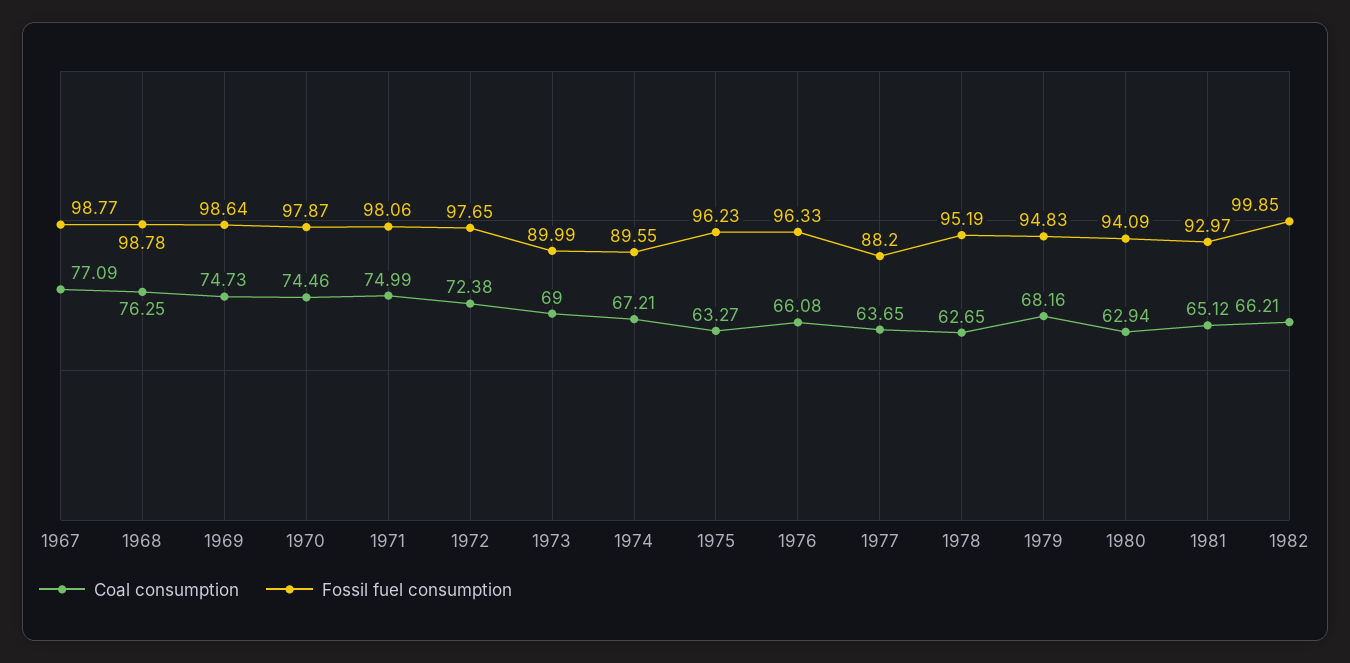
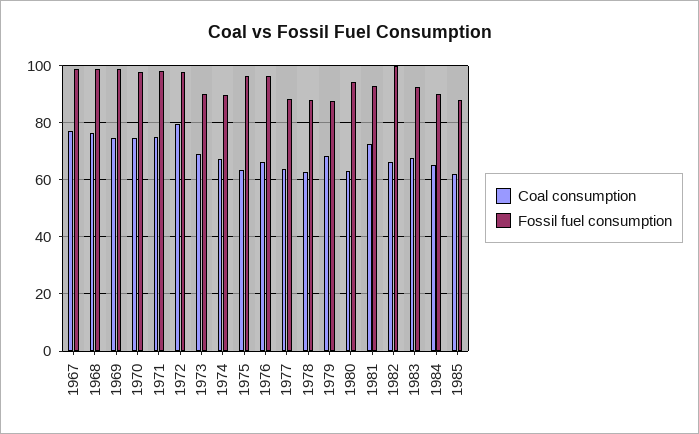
Coal consumption, 1972: 72.38 -> 80
Fossil fuel consumption, 1978: 95.19 -> 87.5
Fossil fuel consumption, 1979: 94.83 -> 87.5
Coal consumption, 1981: 65.12 -> 72.5
Coal consumption, 1983: none -> 67.5
Fossil fuel consumption, 1983: none -> 92.5
Coal consumption, 1984: none -> 65
Fossil fuel consumption, 1984: none -> 90
Coal consumption, 1985: none -> 62.5
Fossil fuel consumption, 1985: none -> 87.5

